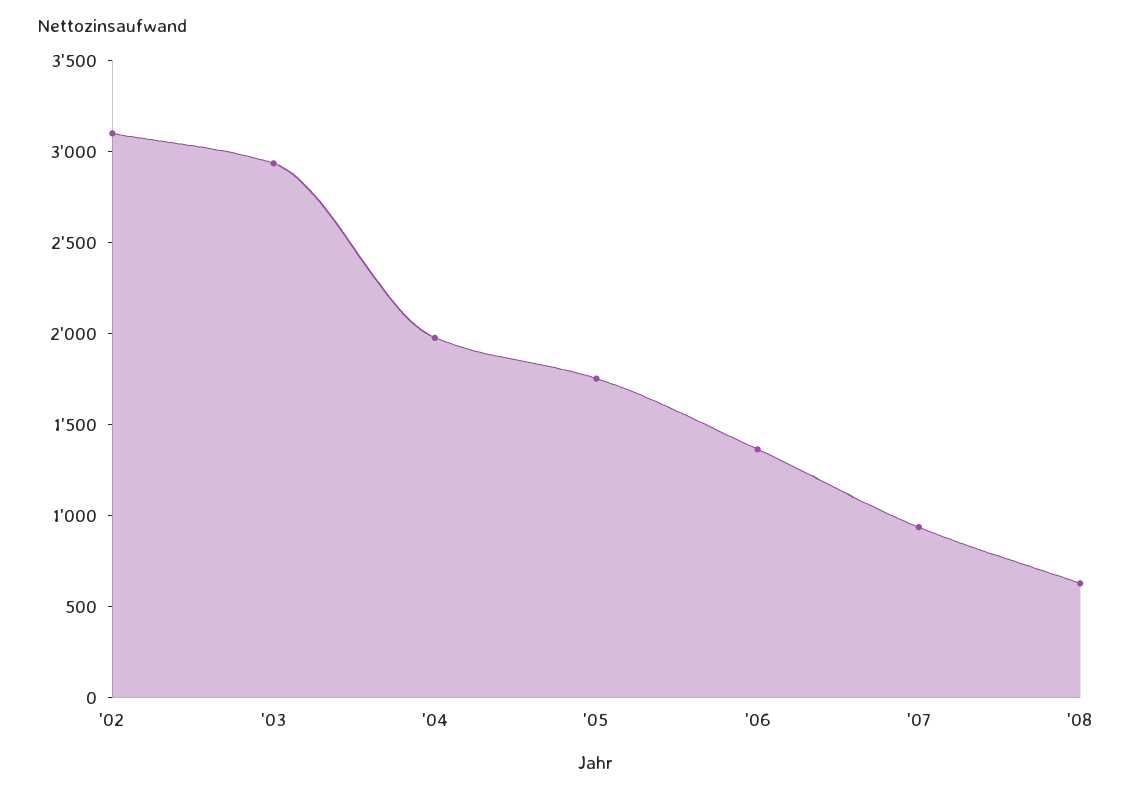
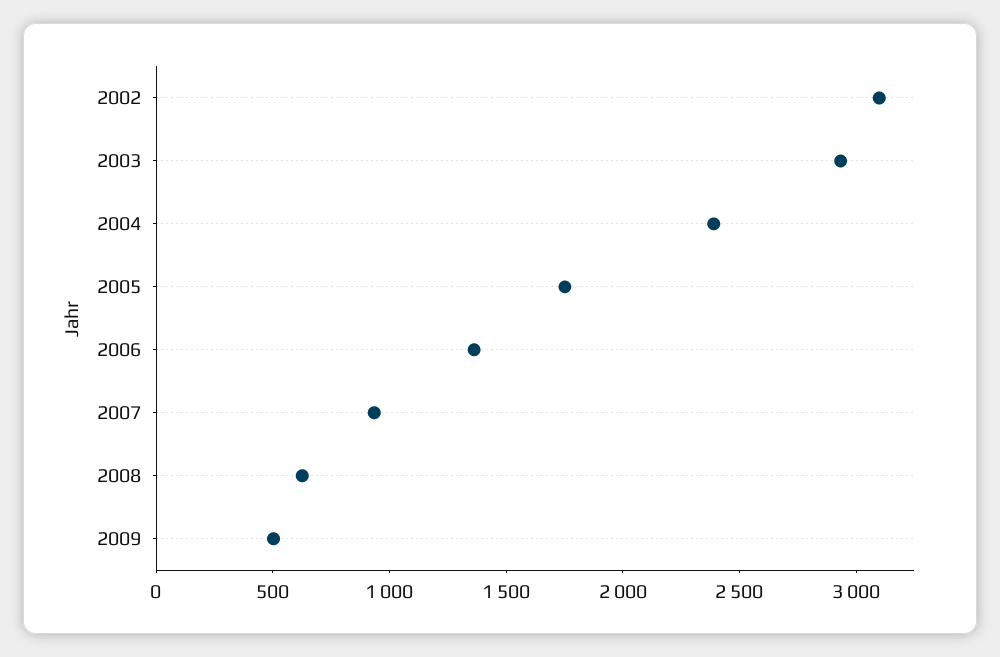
'04: 2000 -> 2400
2009: none -> 500

